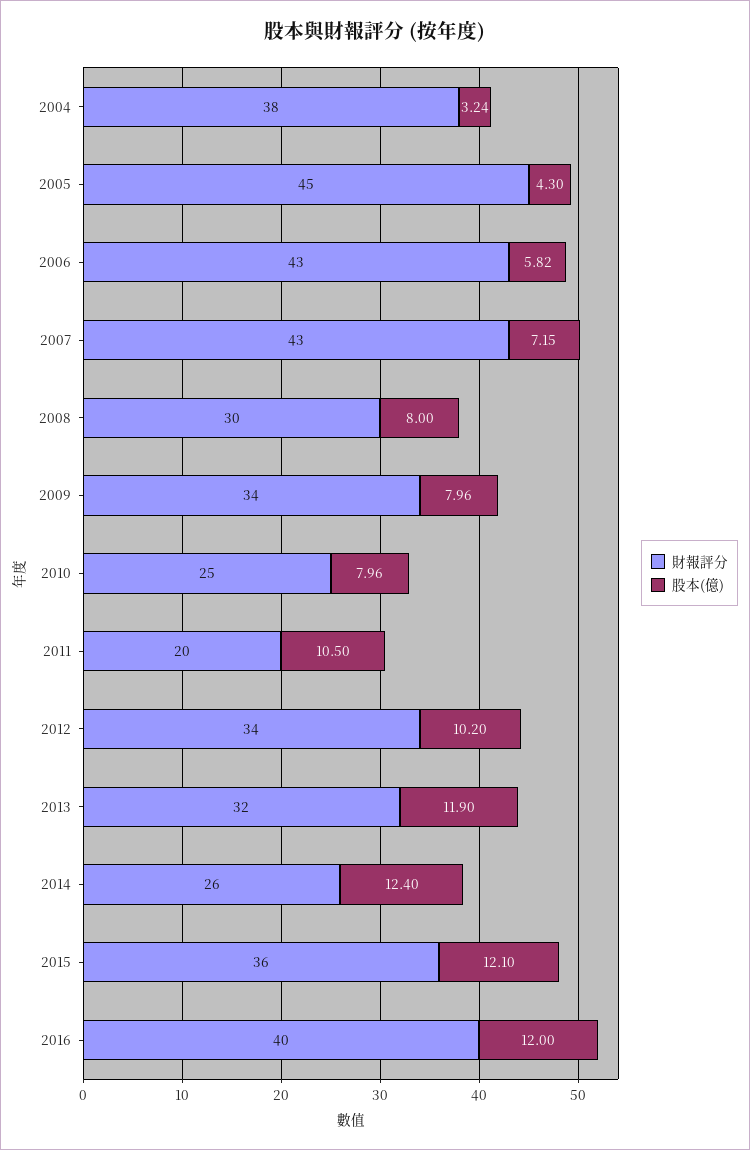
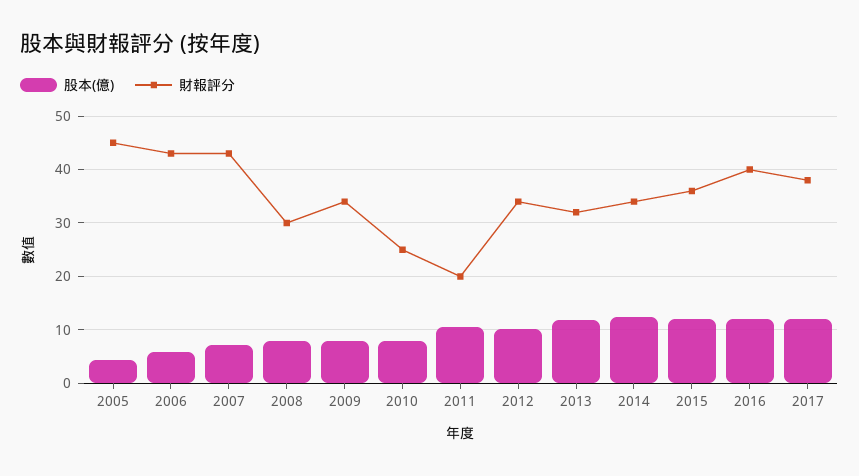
財報評分, 2004: 38 -> none
股本(億), 2004: 3.24 -> none
財報評分, 2014: 26 -> 34
股本(億), 2017: none -> 12
財報評分, 2017: none -> 38

